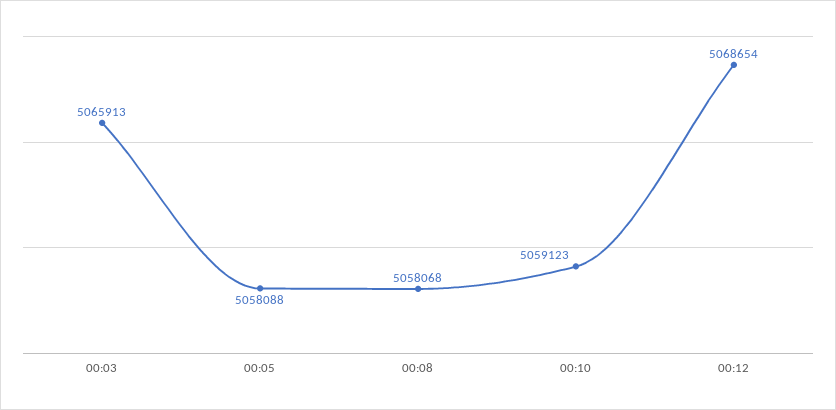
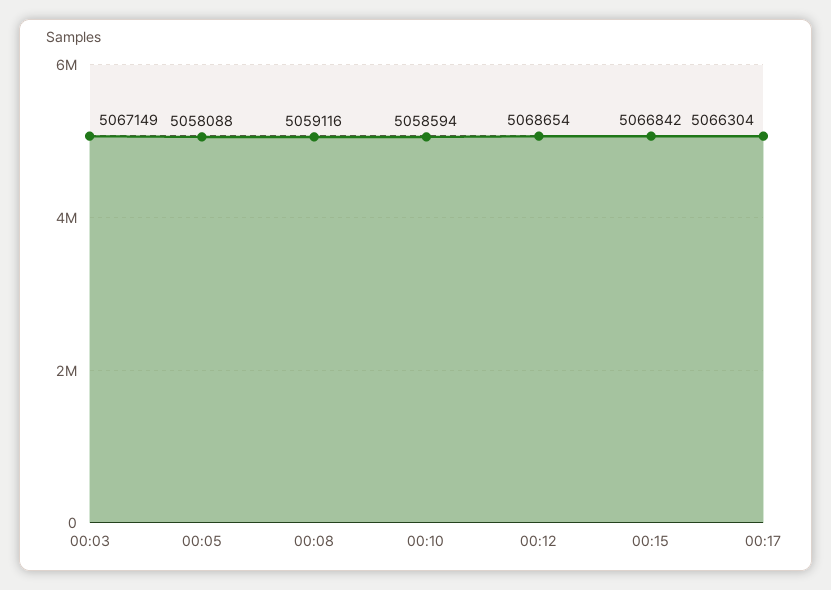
00:03: 5065913 -> 5067149
00:08: 5058068 -> 5059116
00:10: 5059123 -> 5058594
00:15: none -> 5066842
00:17: none -> 5066304

